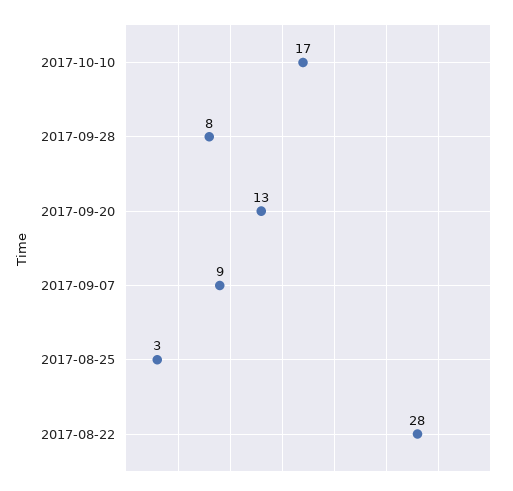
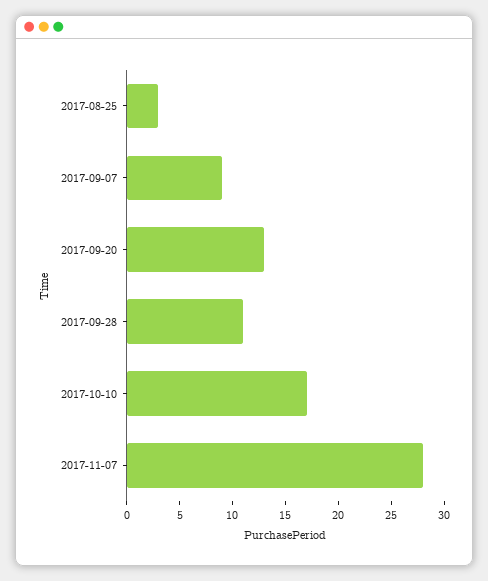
2017-09-28: 8 -> 11
2017-08-22: 28 -> none
2017-11-07: none -> 28

